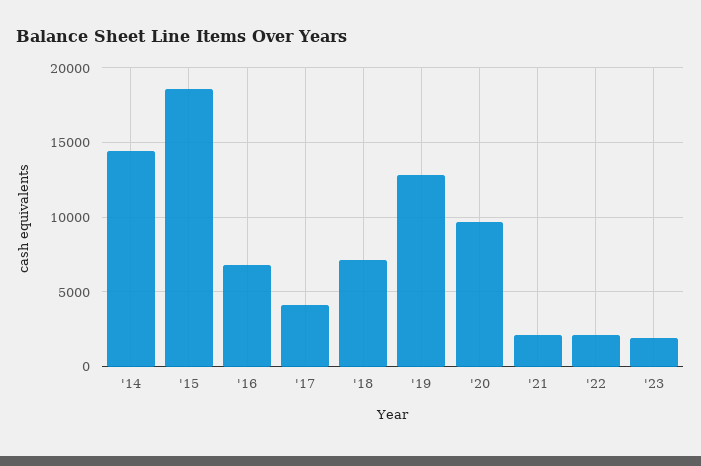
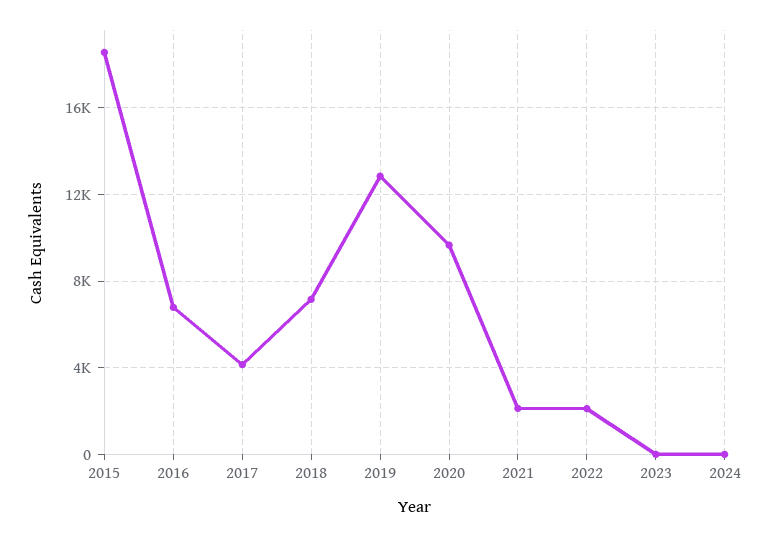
'14: 14500 -> none
'23: 2000 -> 0
2024: none -> 0

